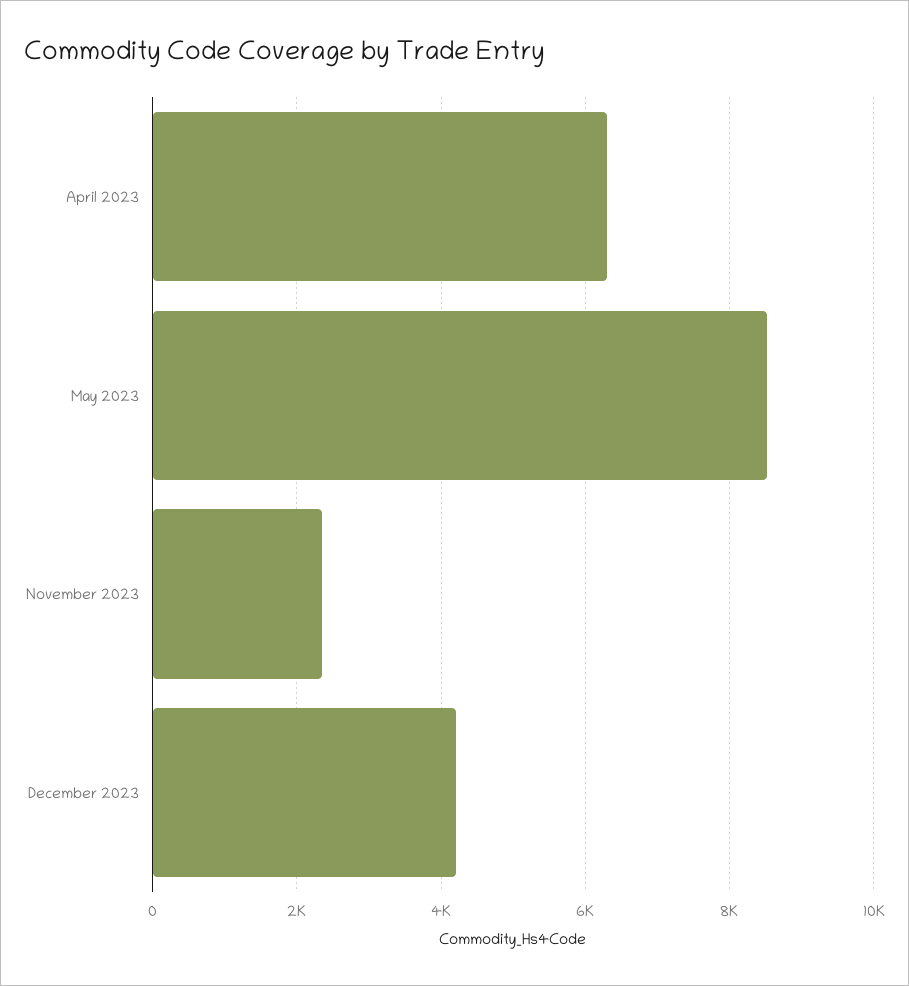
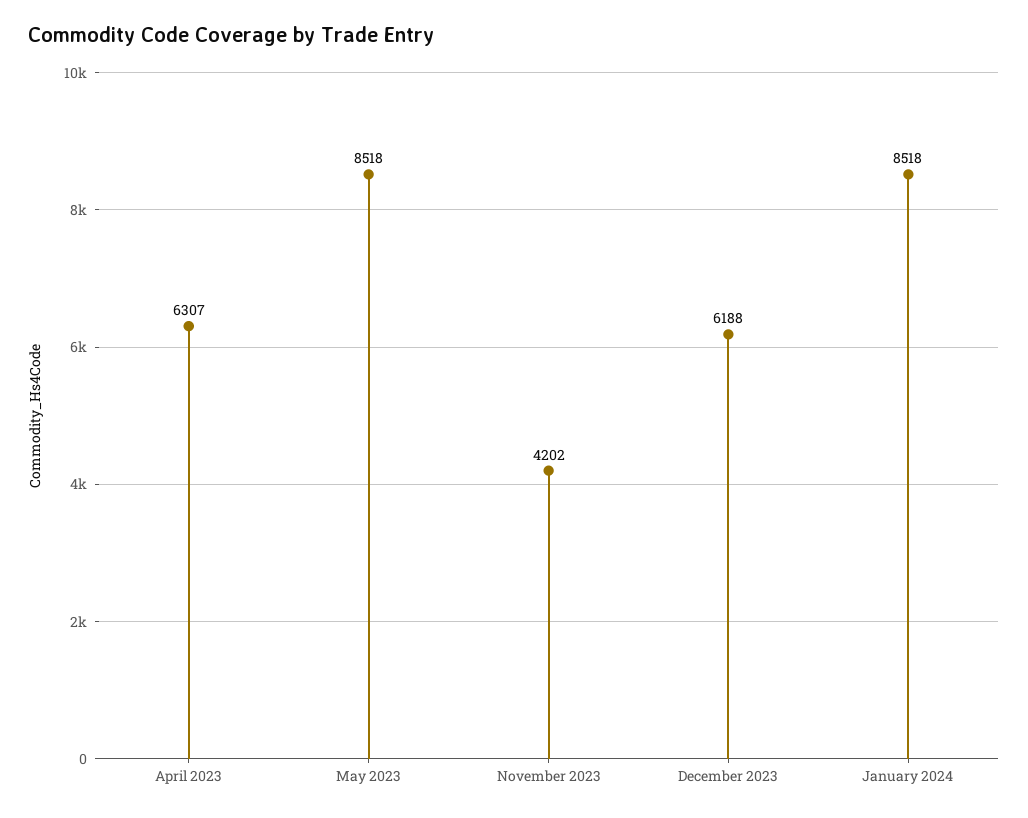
November 2023: 2400 -> 4202
December 2023: 4200 -> 6188
January 2024: none -> 8518

